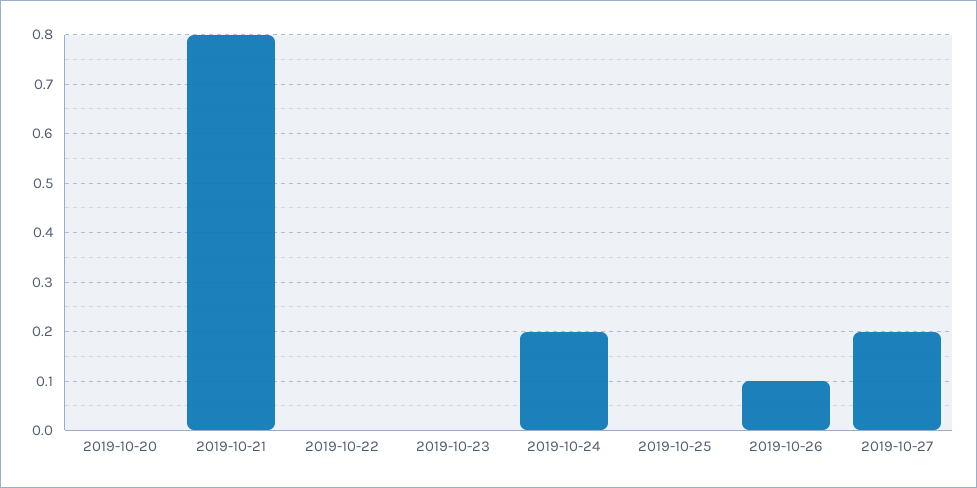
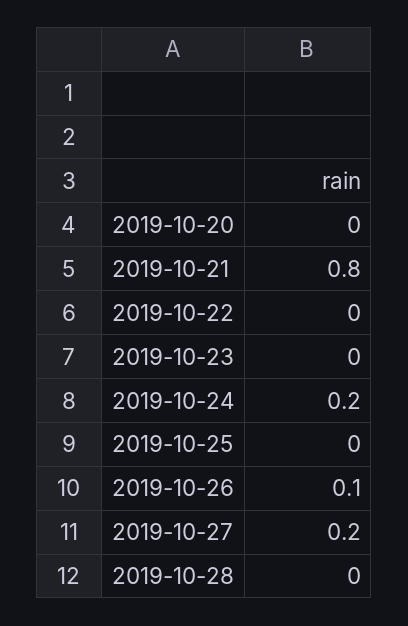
2019-10-28: none -> 0

